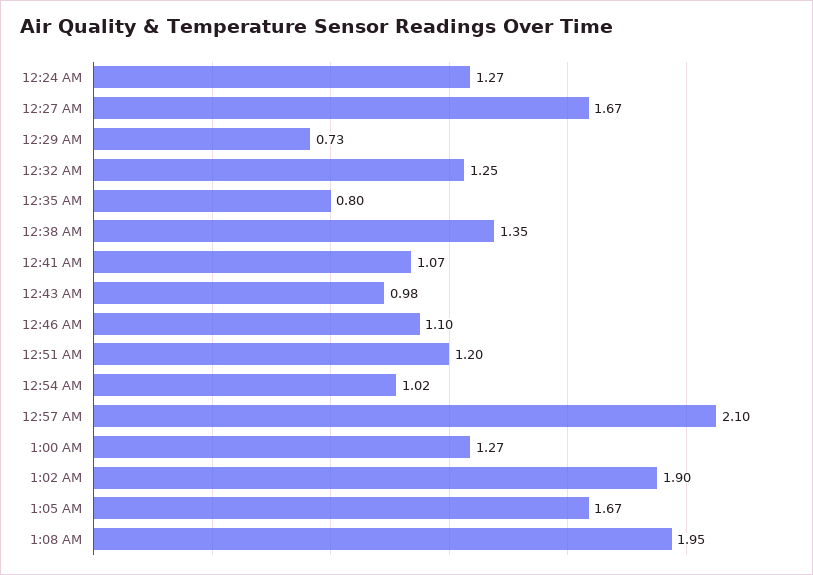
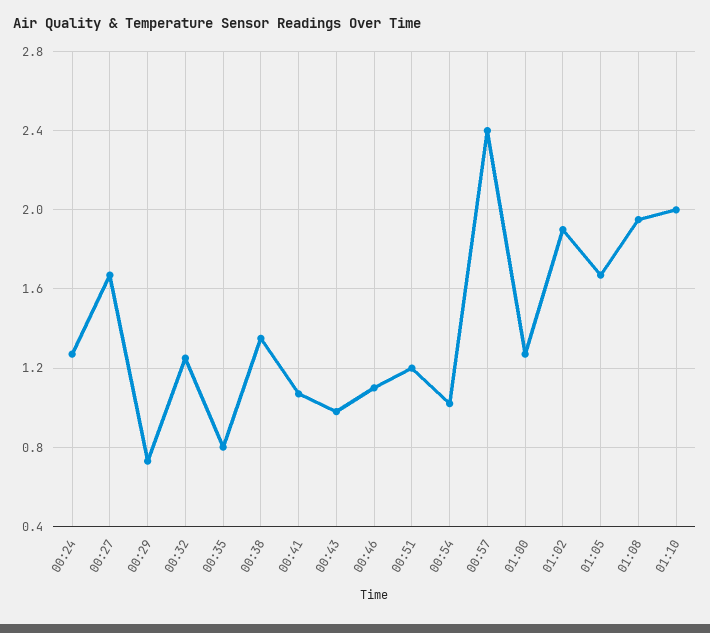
12:57 AM: 2.1 -> 2.4
01:10: none -> 2

